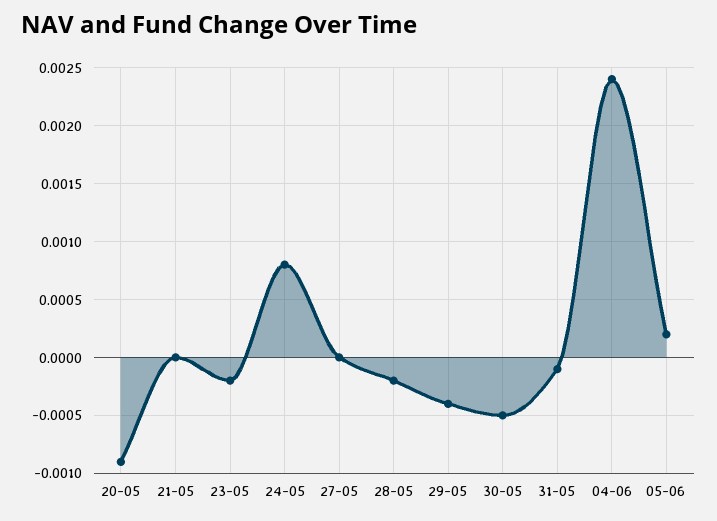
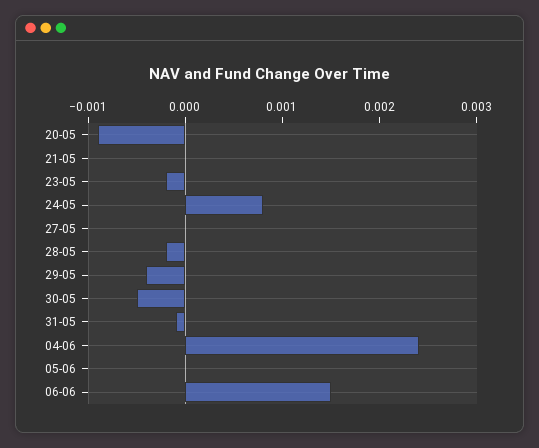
05-06: 0.0002 -> 0
06-06: none -> 0.0015

